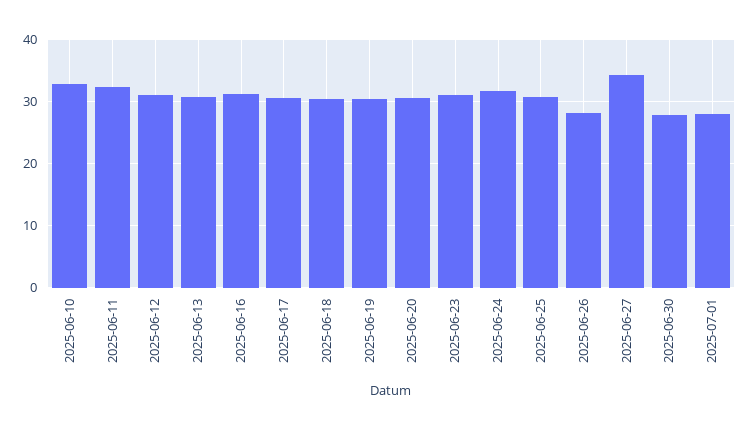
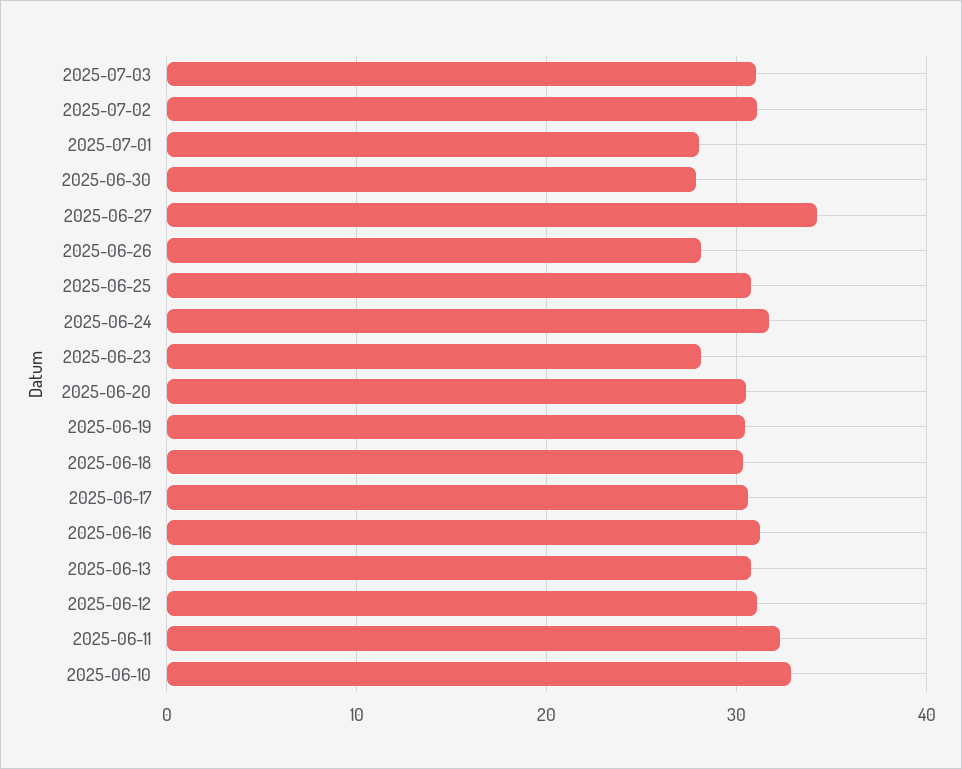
2025-06-23: 31 -> 28
2025-07-03: none -> 31
2025-07-02: none -> 31

